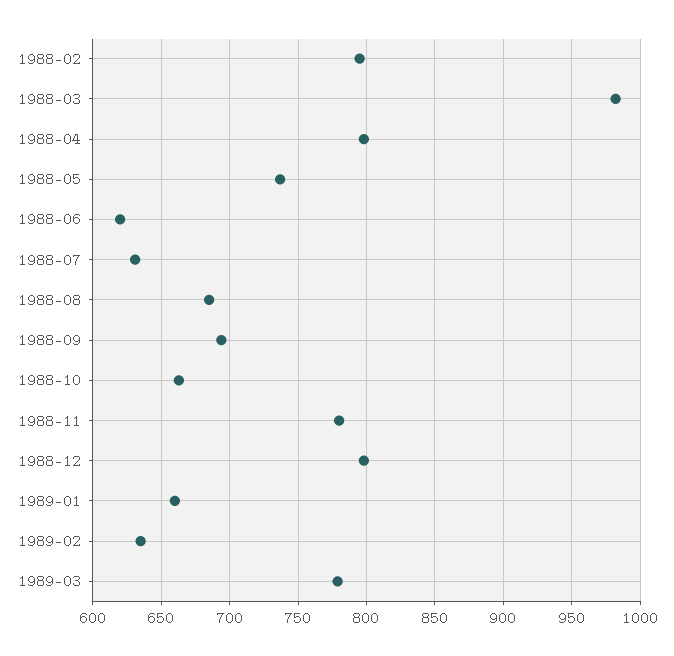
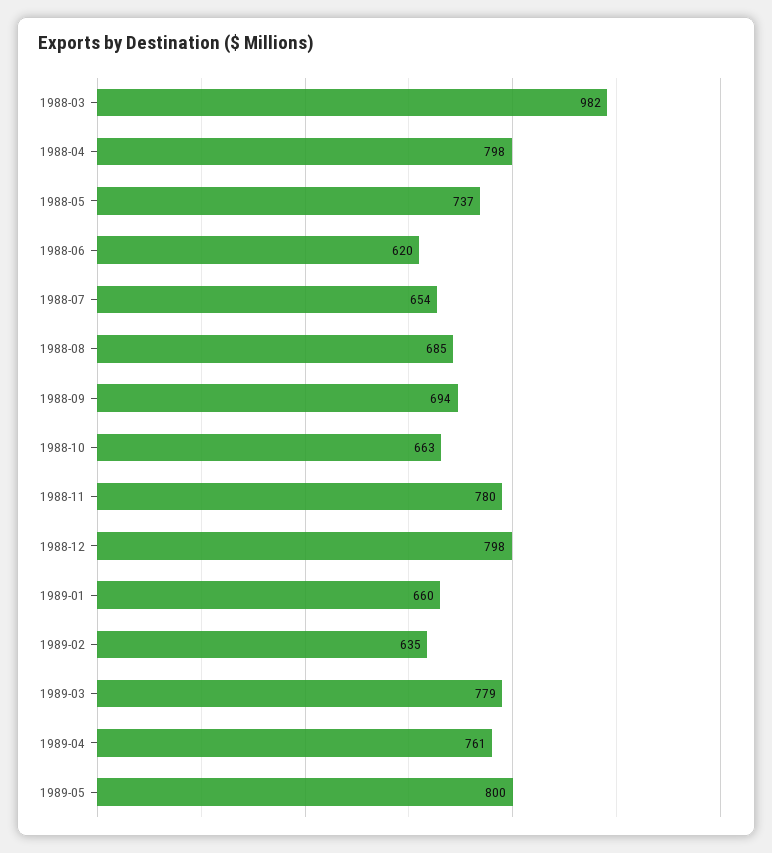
1988-02: 795 -> none
1988-07: 630 -> 654
1989-04: none -> 761
1989-05: none -> 800

